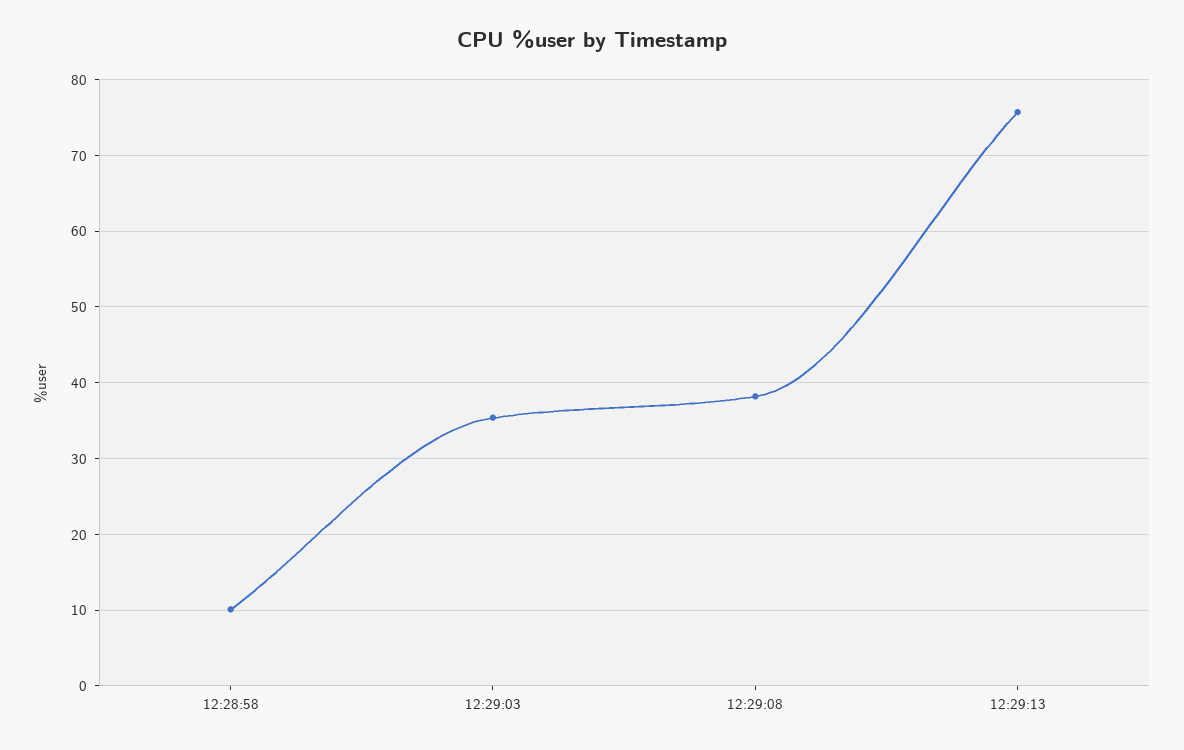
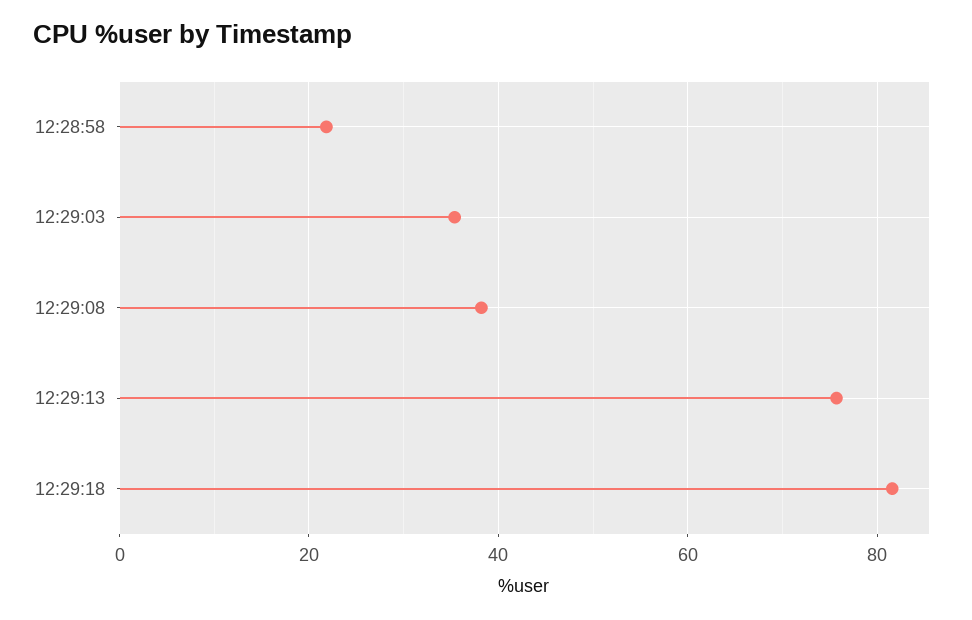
12:28:58: 10 -> 22
12:29:18: none -> 82

